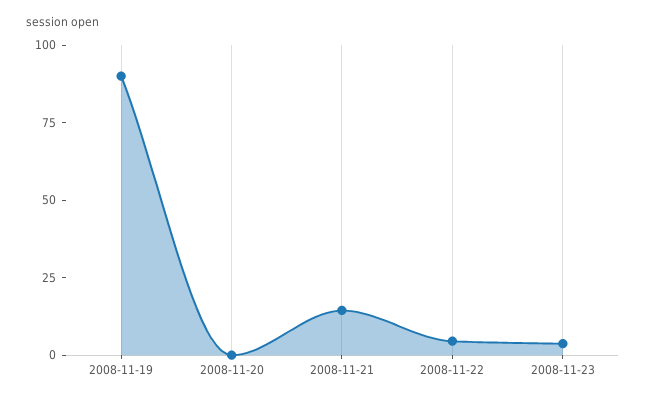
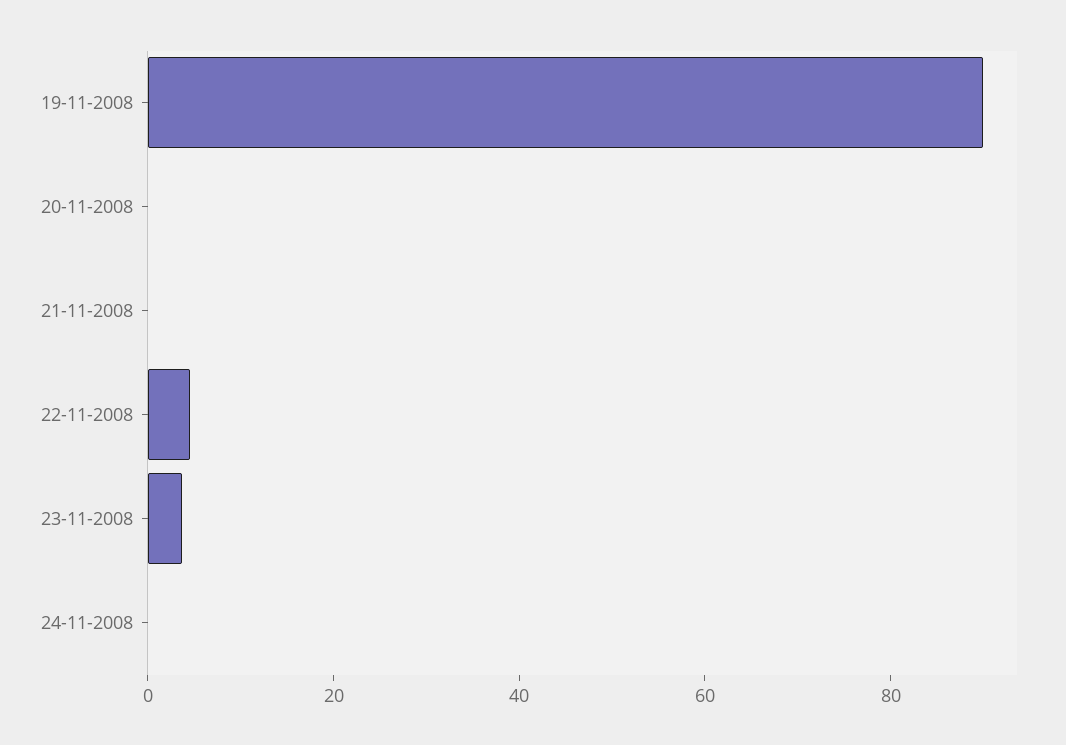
2008-11-21: 15 -> 0
24-11-2008: none -> 0

